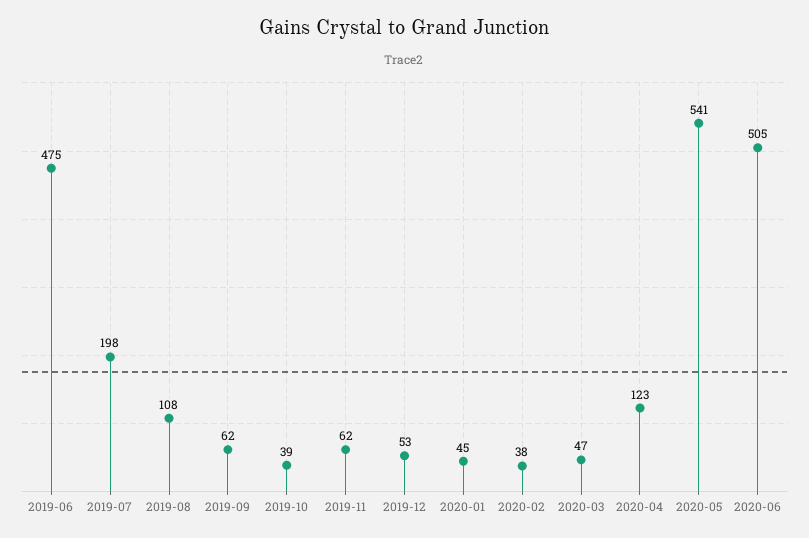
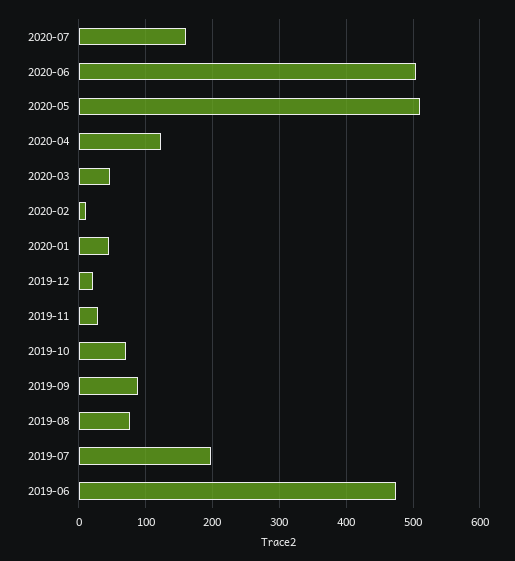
2019-08: 108 -> 80
2019-09: 62 -> 90
2019-10: 39 -> 70
2019-11: 62 -> 30
2019-12: 53 -> 20
2020-02: 38 -> 10
2020-05: 541 -> 510
2020-07: none -> 160

